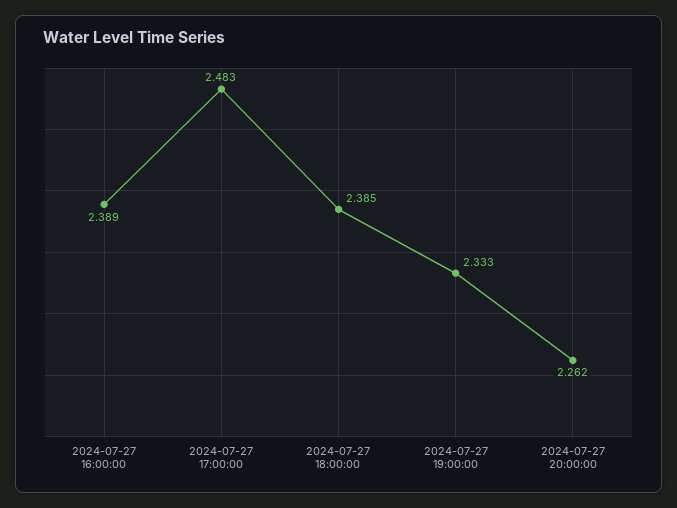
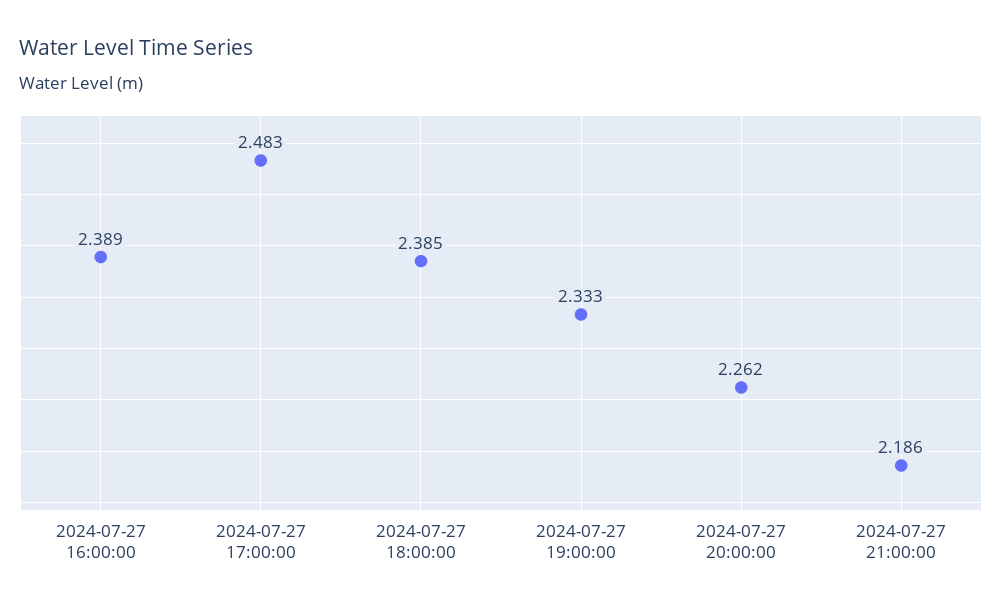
2024-07-27 21:00:00: none -> 2.186

